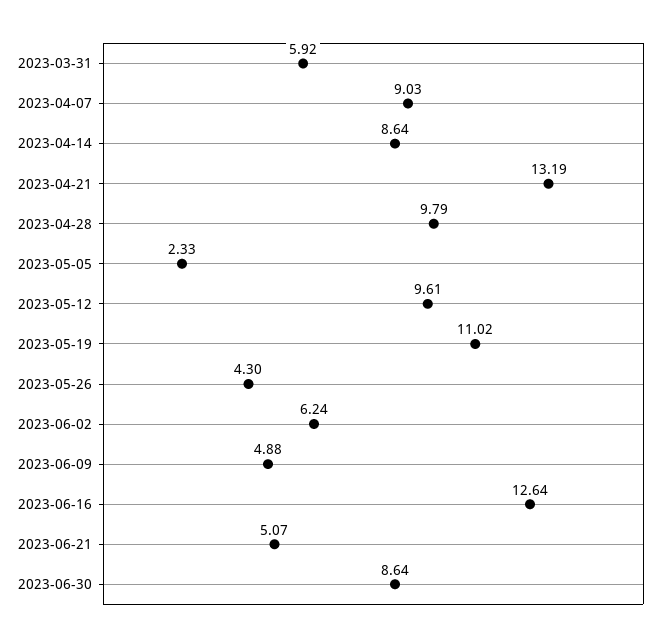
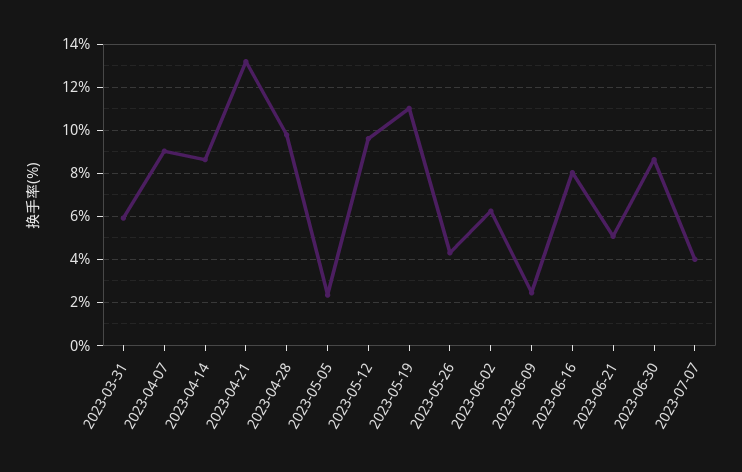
2023-06-09: 4.88 -> 2.5
2023-06-16: 12.64 -> 8
2023-07-07: none -> 4

